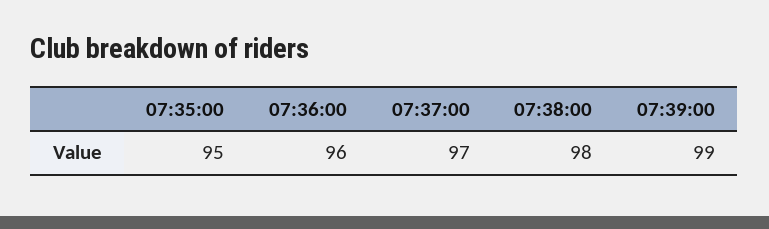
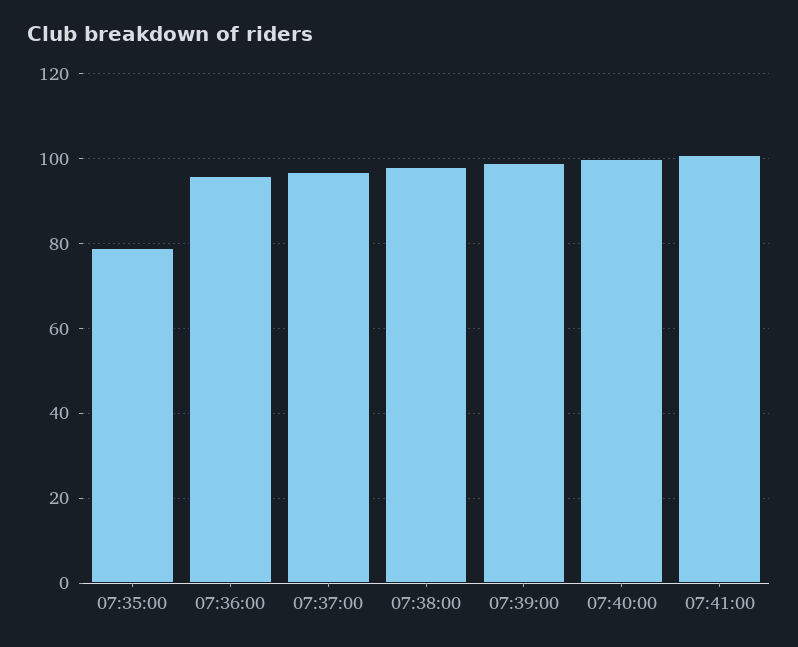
07:35:00: 95 -> 80
07:40:00: none -> 100
07:41:00: none -> 100

